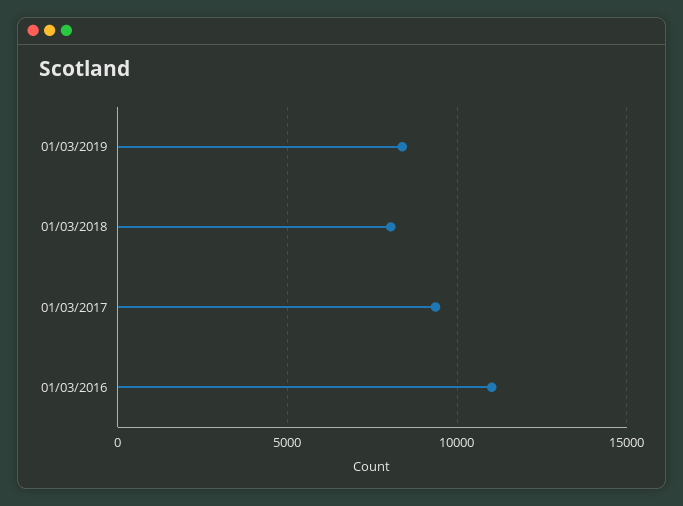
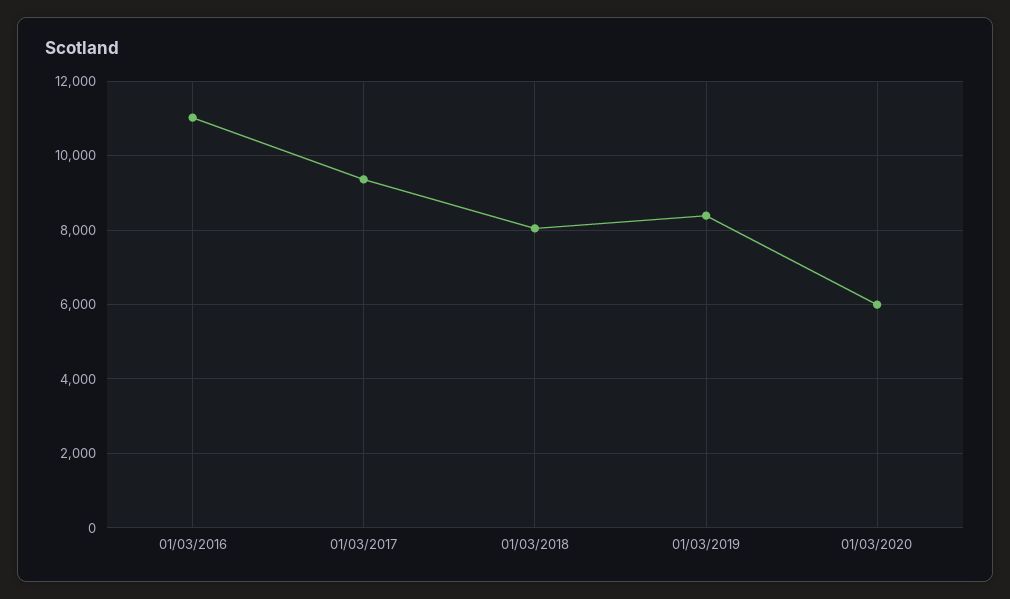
01/03/2020: none -> 6000

